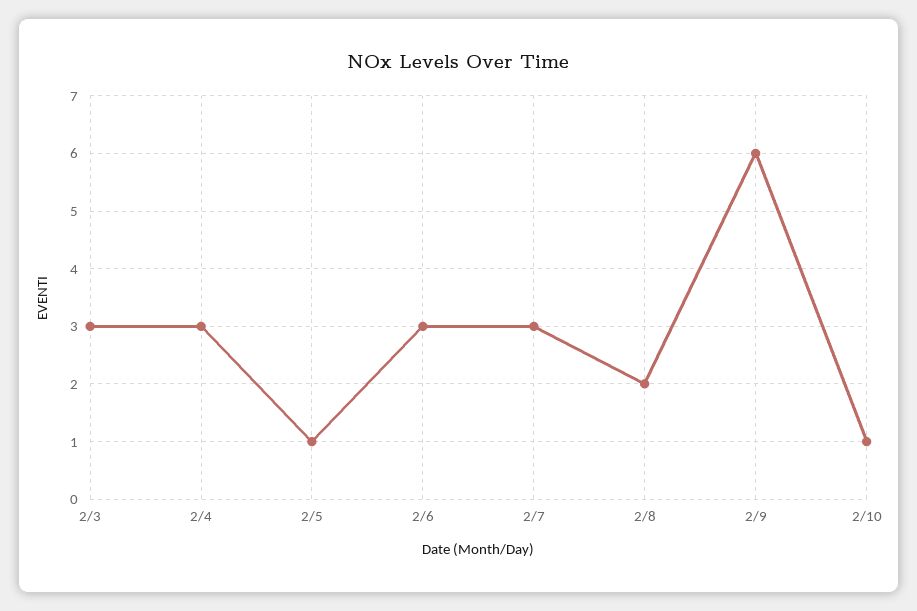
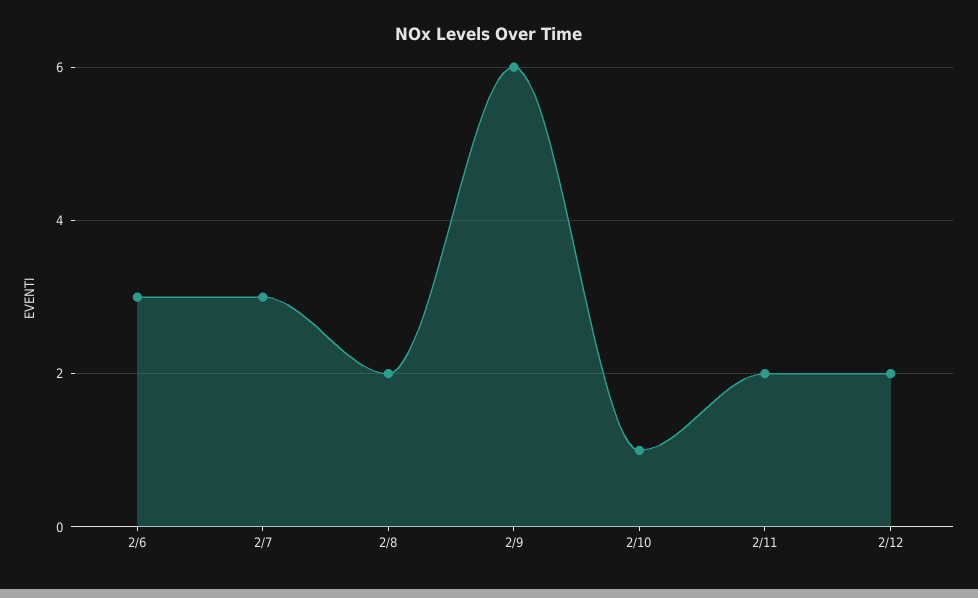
2/3: 3 -> none
2/4: 3 -> none
2/5: 1 -> none
2/11: none -> 2
2/12: none -> 2

